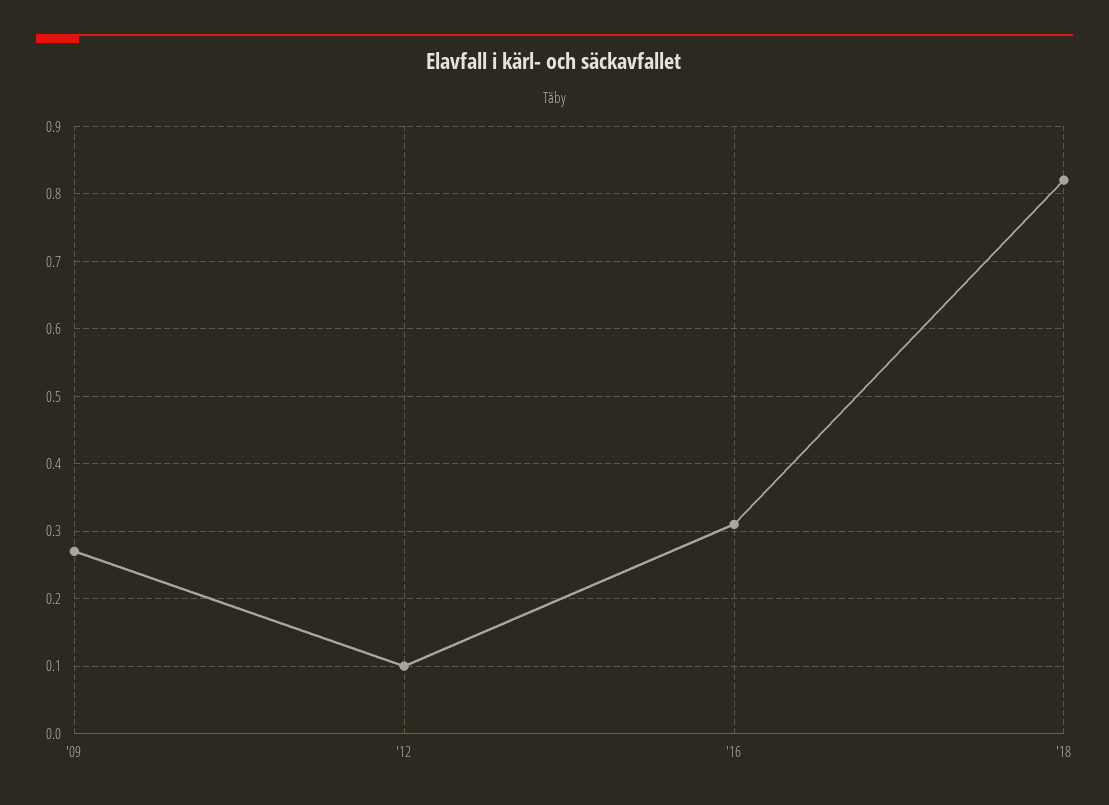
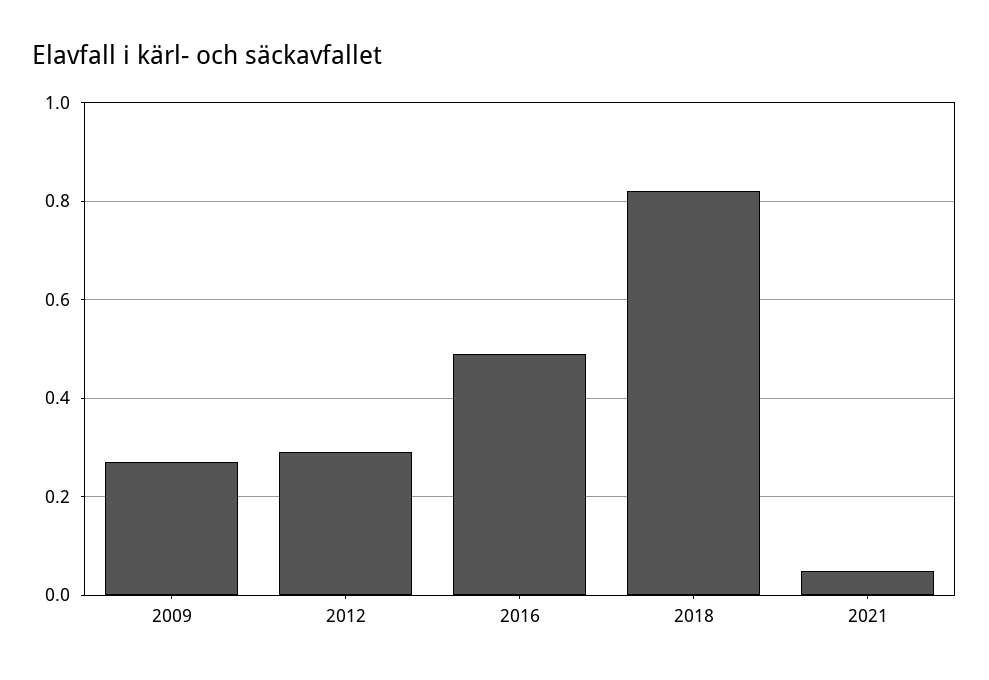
'12: 0.1 -> 0.3
'16: 0.31 -> 0.5
2021: none -> 0.05

